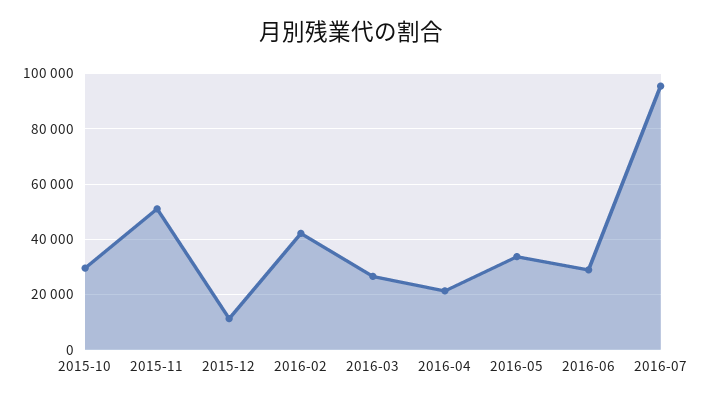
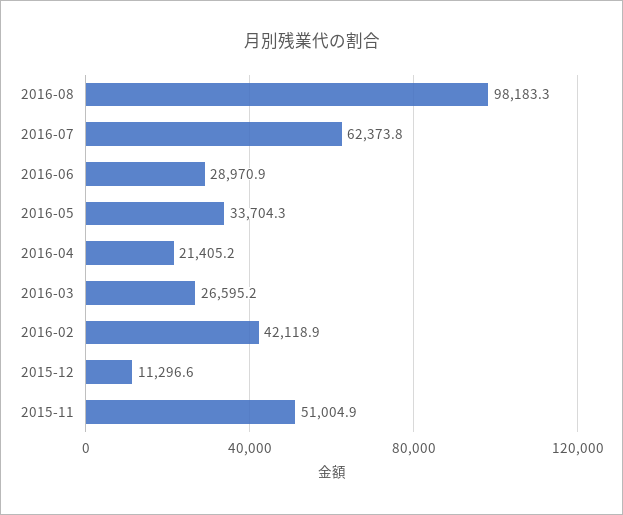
2015-10: 30000 -> none
2016-07: 95000 -> 62373.8
2016-08: none -> 98183.3

